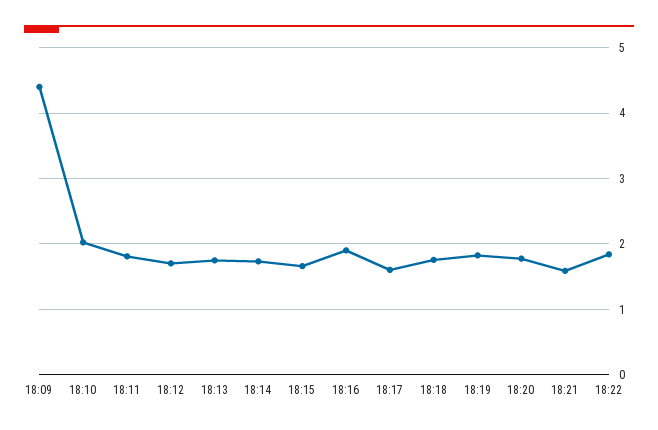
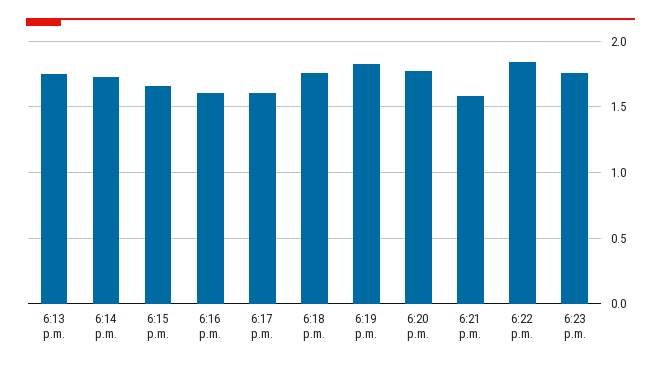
18:09: 4.4 -> none
18:10: 2 -> none
18:11: 1.8 -> none
18:12: 1.7 -> none
18:16: 1.9 -> 1.6
6:23 p.m.: none -> 1.75

